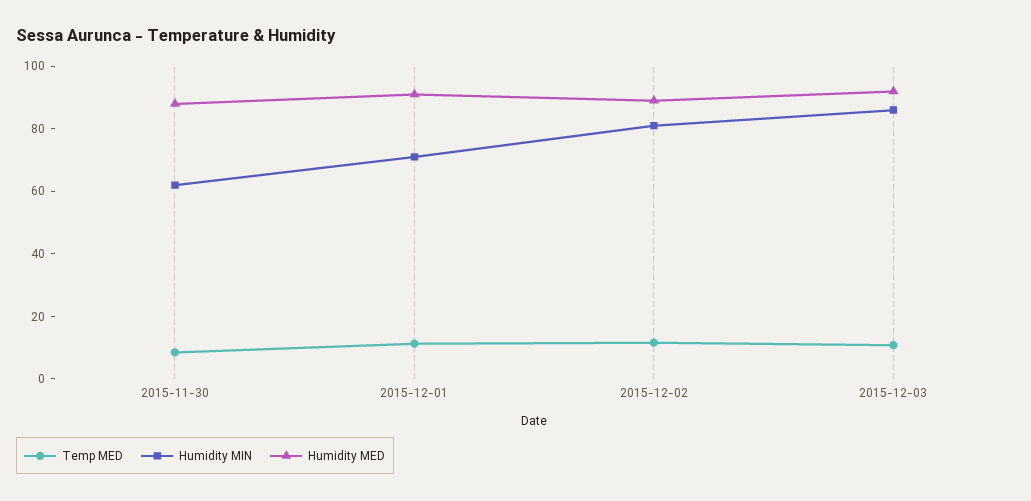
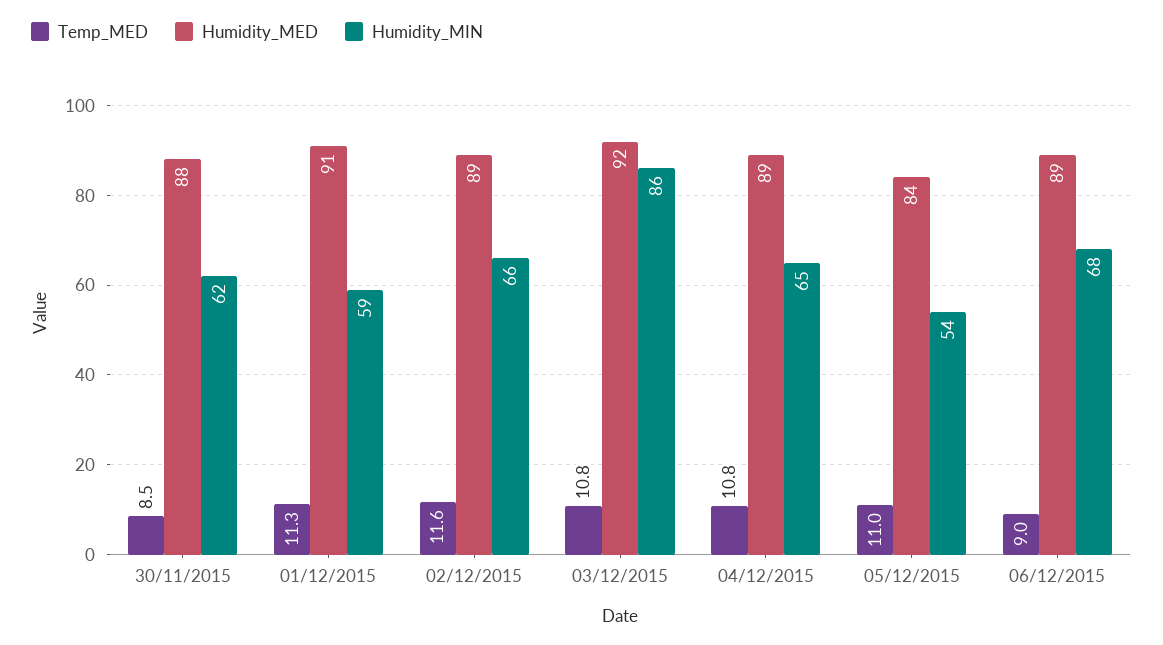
Humidity MIN, 2015-12-01: 70 -> 59
Humidity MIN, 2015-12-02: 80 -> 66
Temp MED, 04/12/2015: none -> 10.8
Humidity MED, 04/12/2015: none -> 89
Humidity MIN, 04/12/2015: none -> 65
Temp MED, 05/12/2015: none -> 11
Humidity MED, 05/12/2015: none -> 84
Humidity MIN, 05/12/2015: none -> 54
Temp MED, 06/12/2015: none -> 9
Humidity MED, 06/12/2015: none -> 89
Humidity MIN, 06/12/2015: none -> 68

